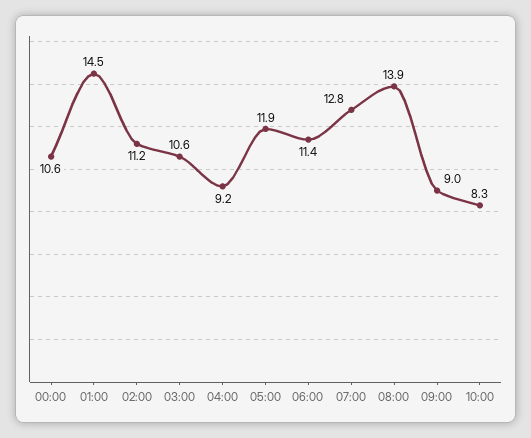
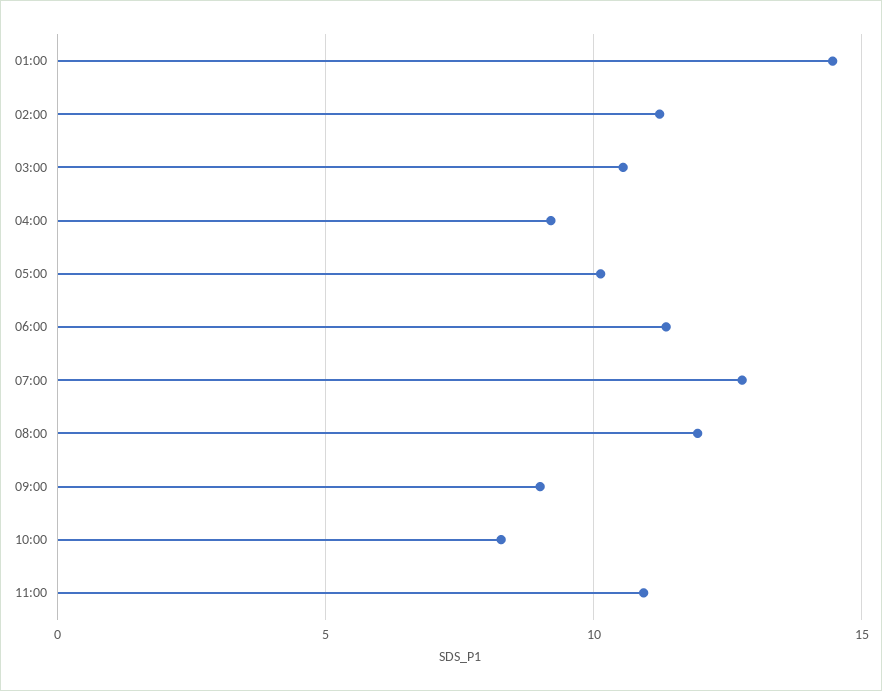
00:00: 10.6 -> none
05:00: 11.9 -> 10
08:00: 13.9 -> 12
11:00: none -> 11

